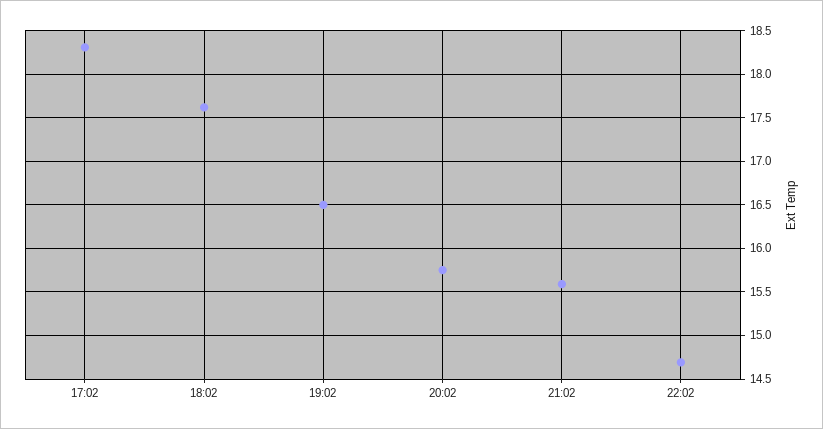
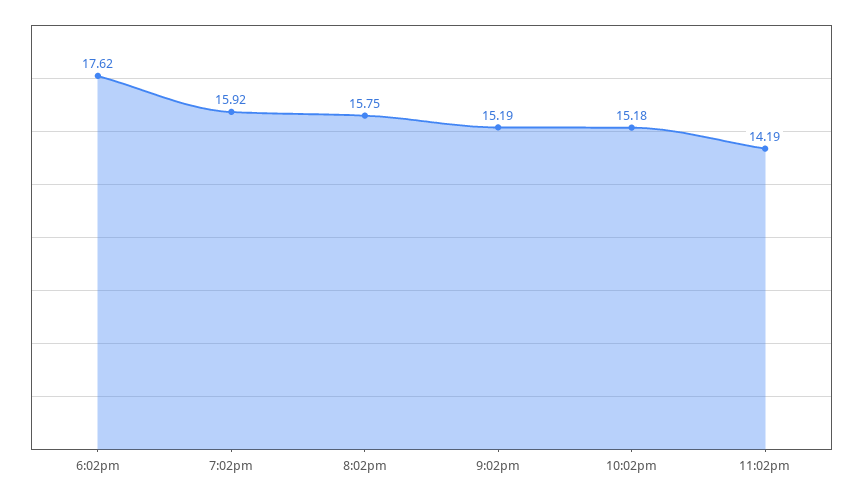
17:02: 18.3 -> none
19:02: 16.5 -> 15.92
21:02: 15.6 -> 15.19
22:02: 14.7 -> 15.18
11:02pm: none -> 14.19

